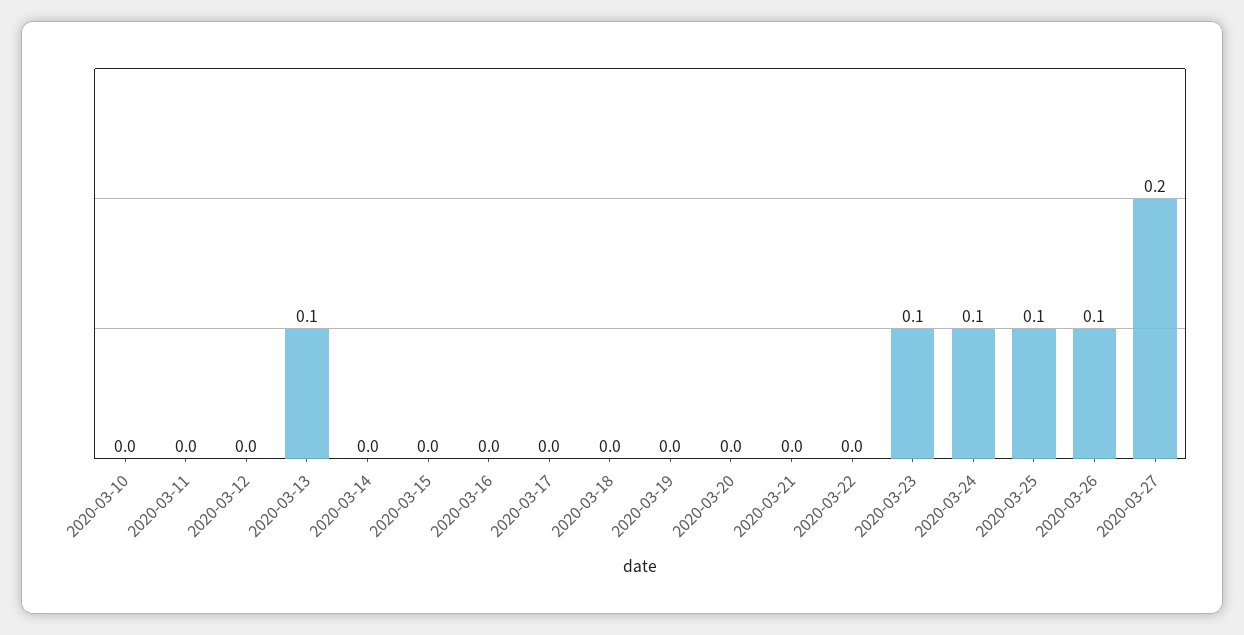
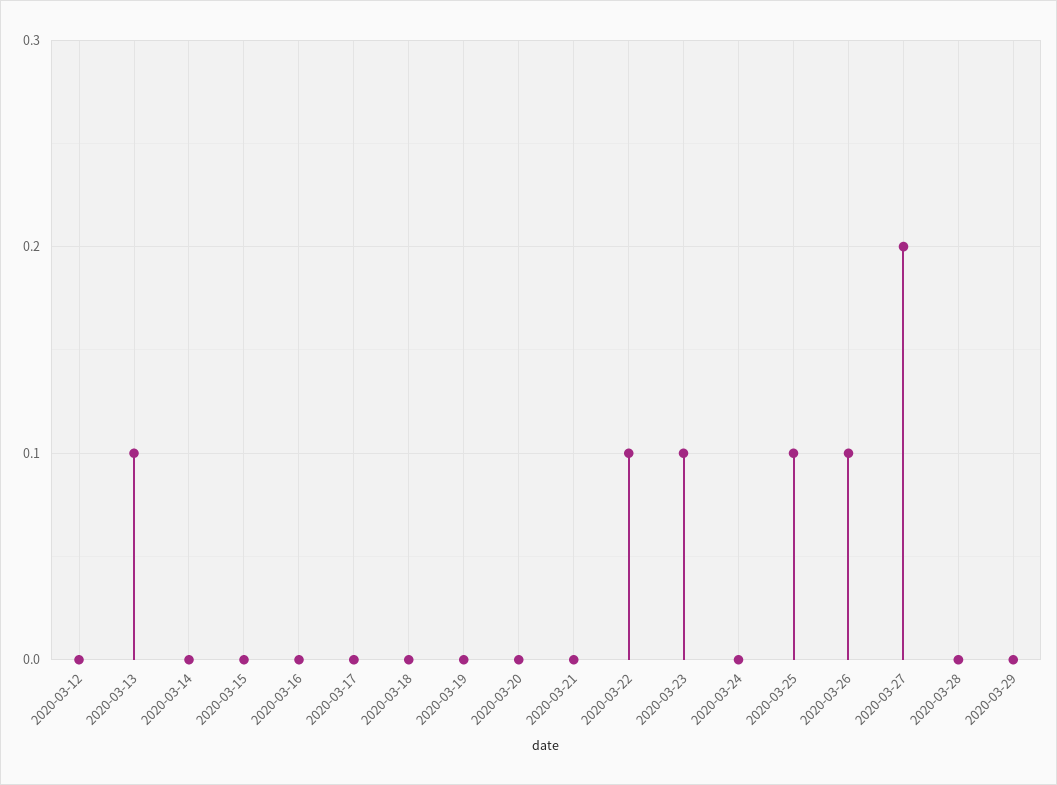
2020-03-10: 0 -> none
2020-03-11: 0 -> none
2020-03-22: 0 -> 0.1
2020-03-24: 0.1 -> 0
2020-03-28: none -> 0
2020-03-29: none -> 0

